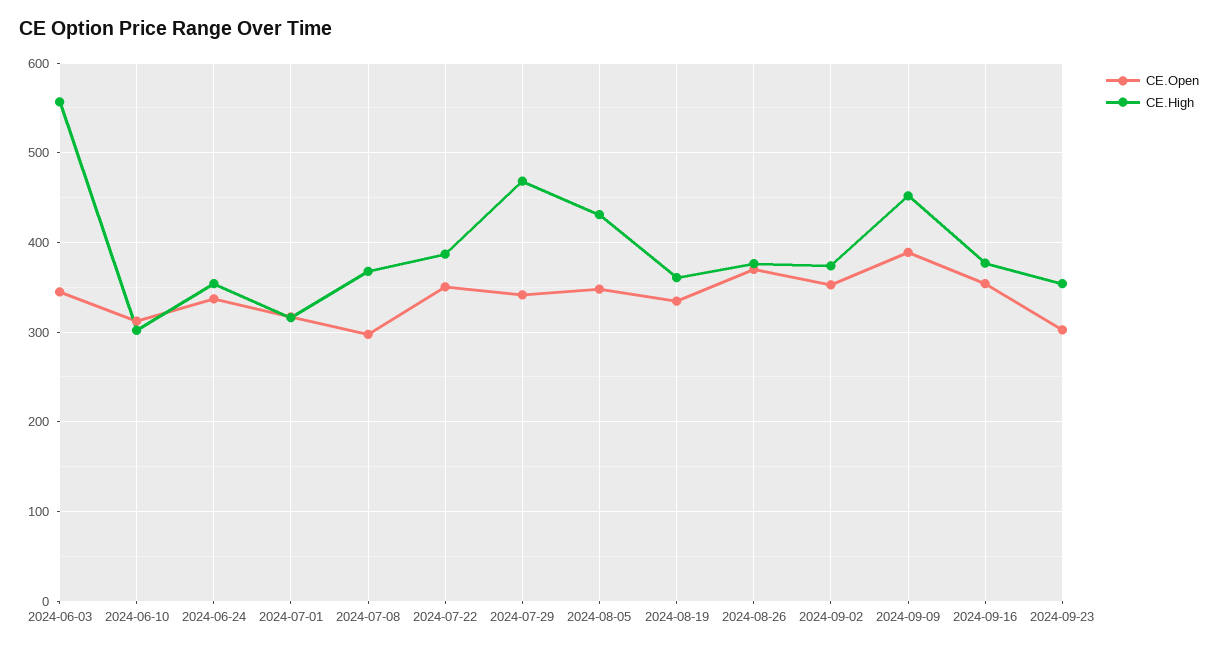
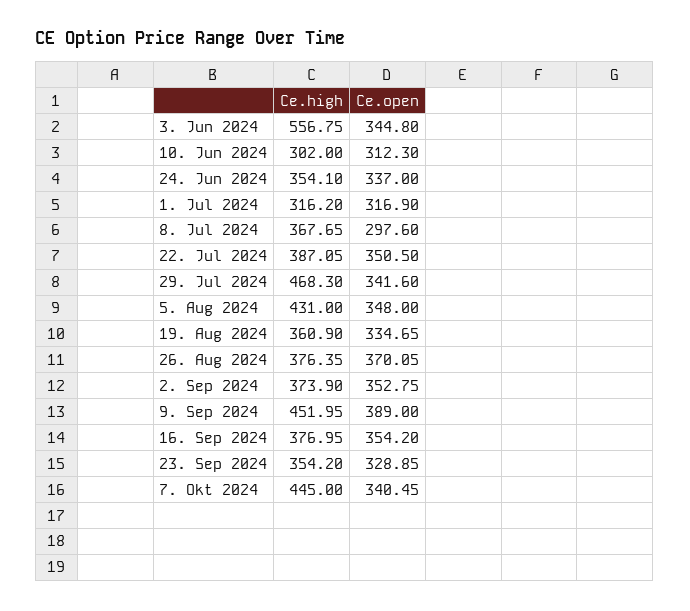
CE.Open, 2024-09-23: 300 -> 328.85
CE.High, 7. Okt 2024: none -> 445
CE.Open, 7. Okt 2024: none -> 340.45

